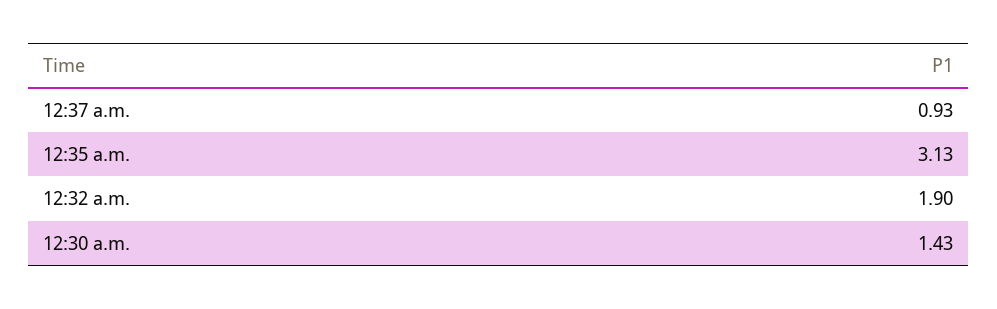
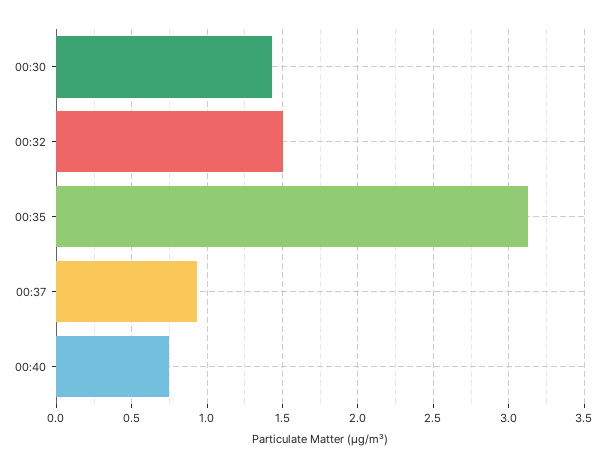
12:32 a.m.: 1.9 -> 1.5
00:40: none -> 0.75

